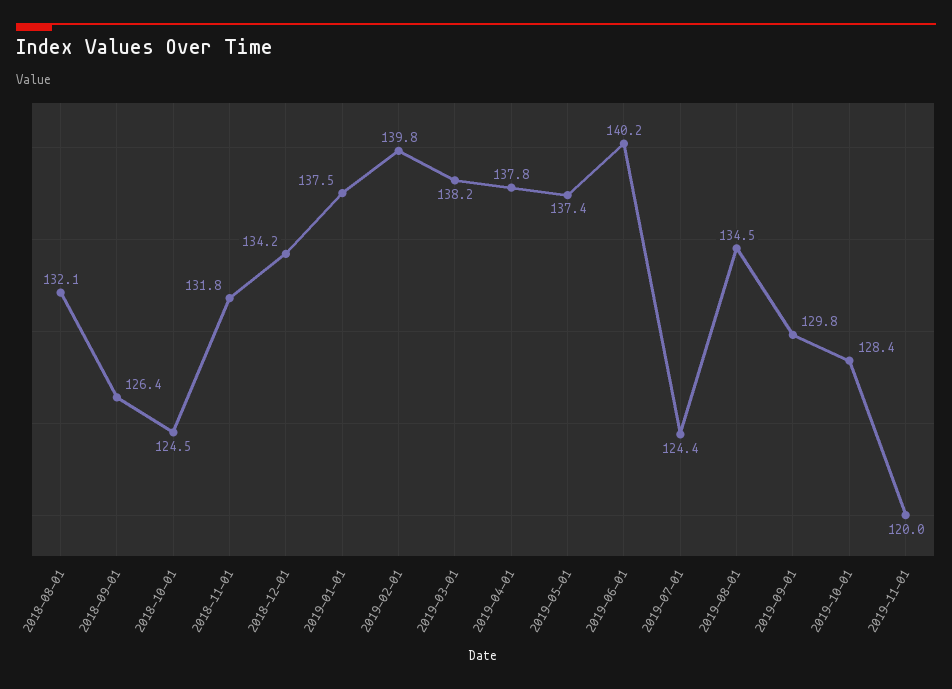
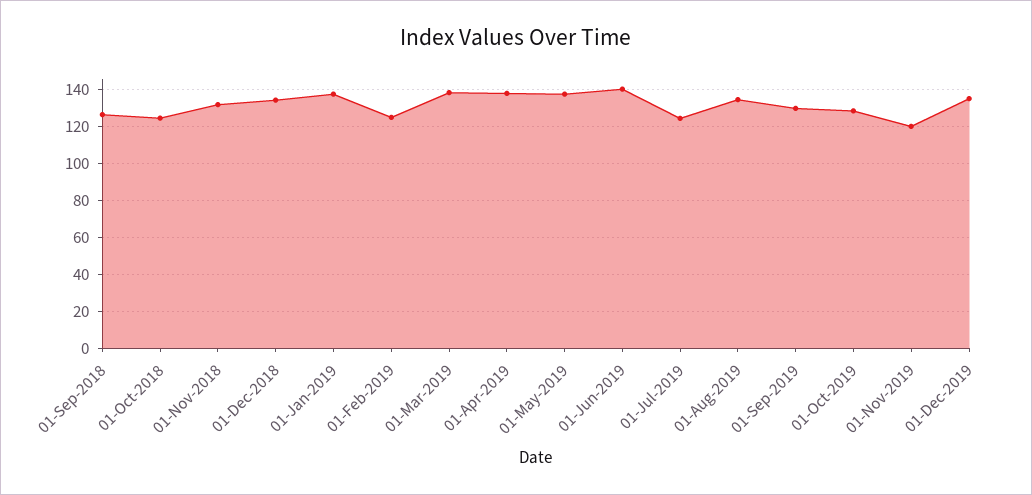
2018-08-01: 132.1 -> none
2019-02-01: 139.8 -> 125
01-Dec-2019: none -> 135

